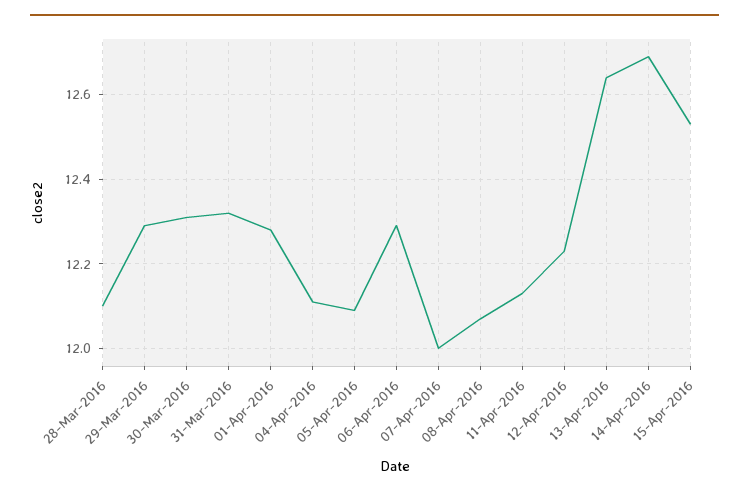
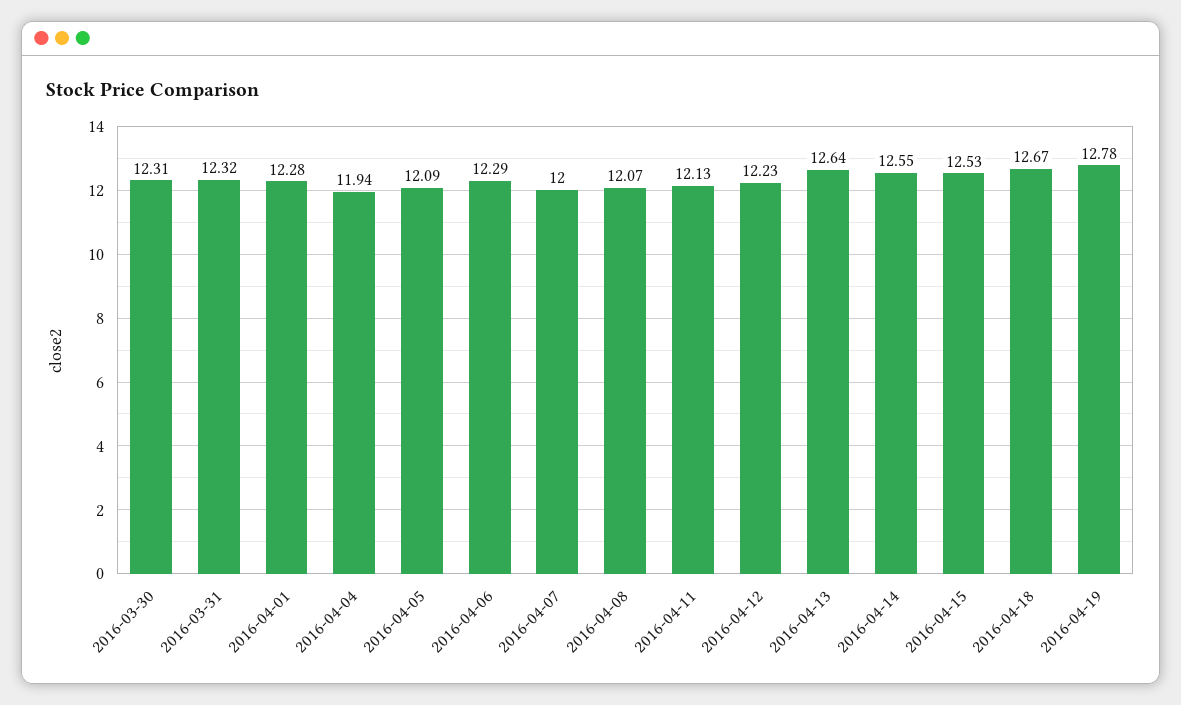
28-Mar-2016: 12.1 -> none
29-Mar-2016: 12.3 -> none
04-Apr-2016: 12.1 -> 11.94
14-Apr-2016: 12.7 -> 12.55
2016-04-18: none -> 12.67
2016-04-19: none -> 12.78

